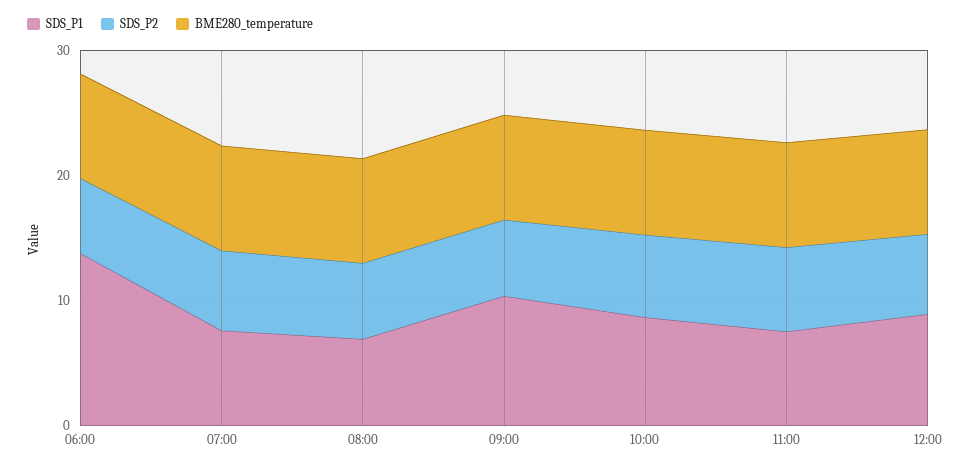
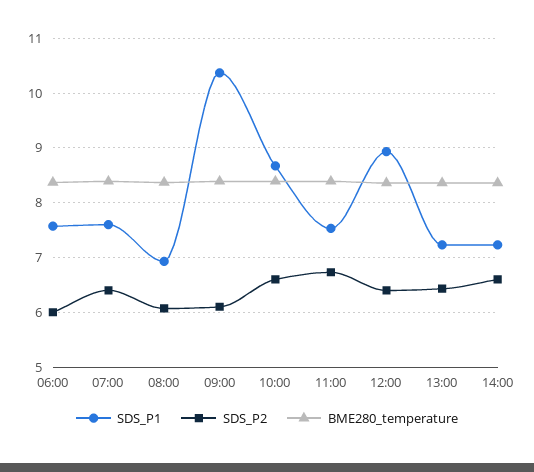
SDS_P1, 06:00: 14 -> 7.6
SDS_P1, 13:00: none -> 7.2
SDS_P2, 13:00: none -> 6.4
BME280_temperature, 13:00: none -> 8.4
SDS_P1, 14:00: none -> 7.2
SDS_P2, 14:00: none -> 6.6
BME280_temperature, 14:00: none -> 8.4

